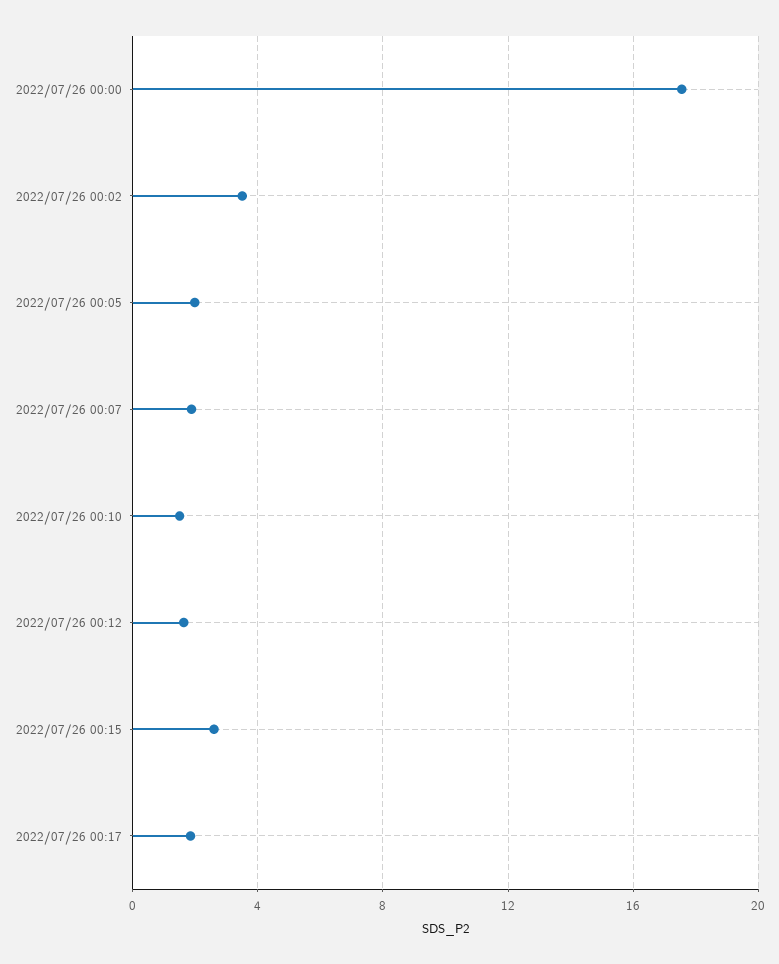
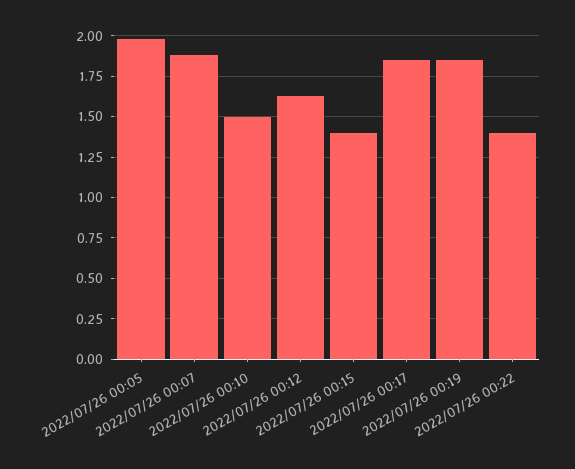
2022/07/26 00:00: 17.5 -> none
2022/07/26 00:02: 3.5 -> none
2022/07/26 00:15: 2.5 -> 1.4
2022/07/26 00:19: none -> 1.85
2022/07/26 00:22: none -> 1.4

